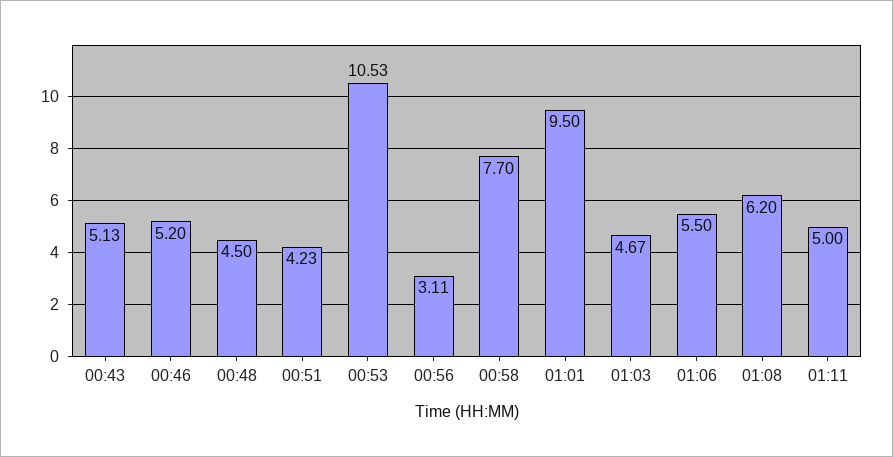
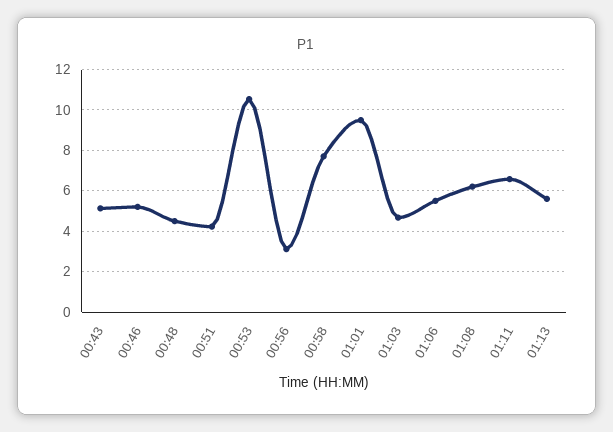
01:11: 5 -> 6.5
01:13: none -> 5.5

